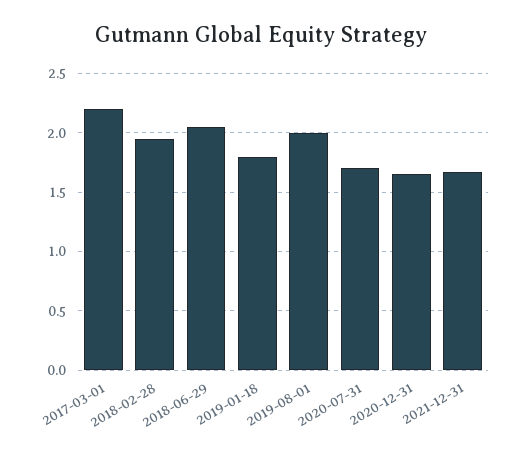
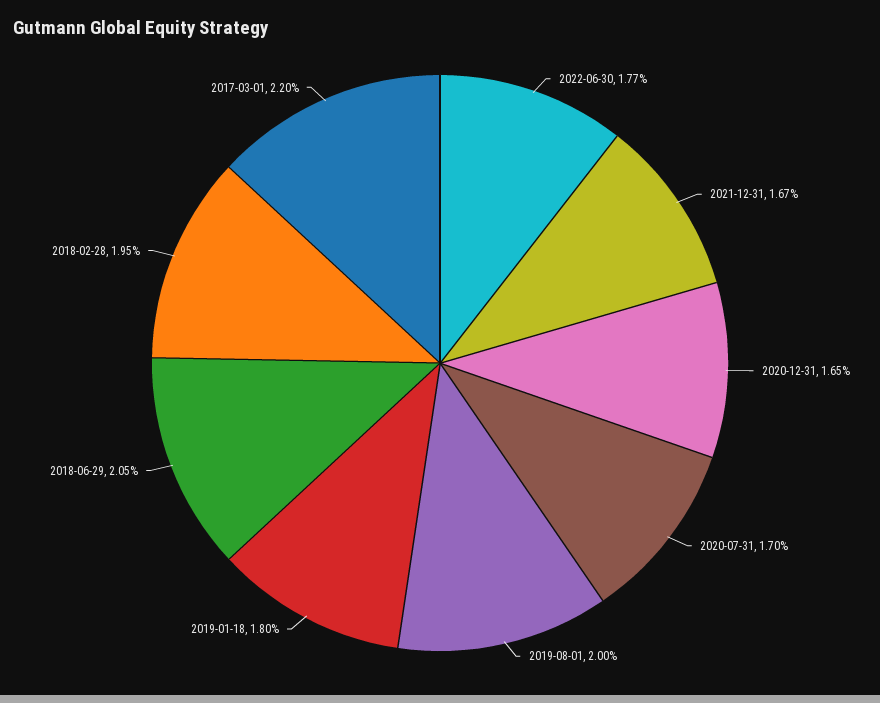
2022-06-30: none -> 1.77

